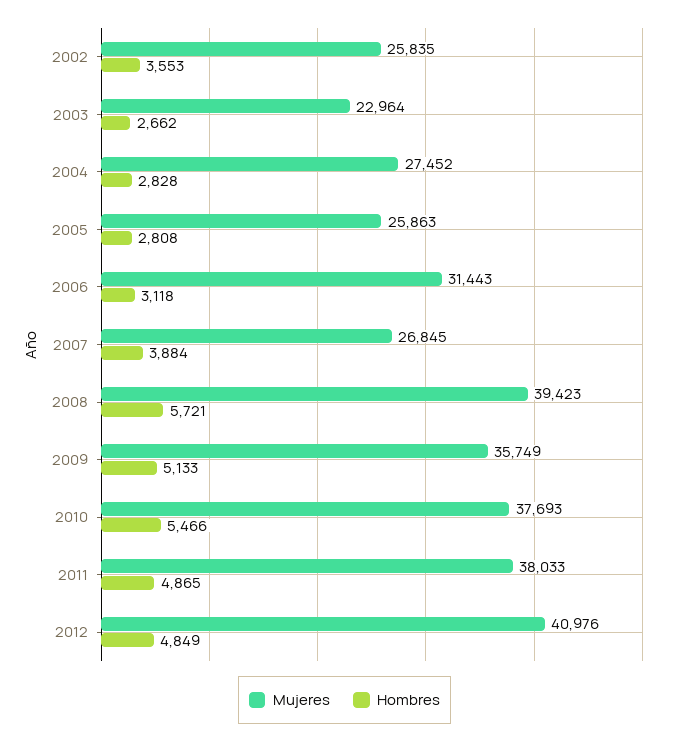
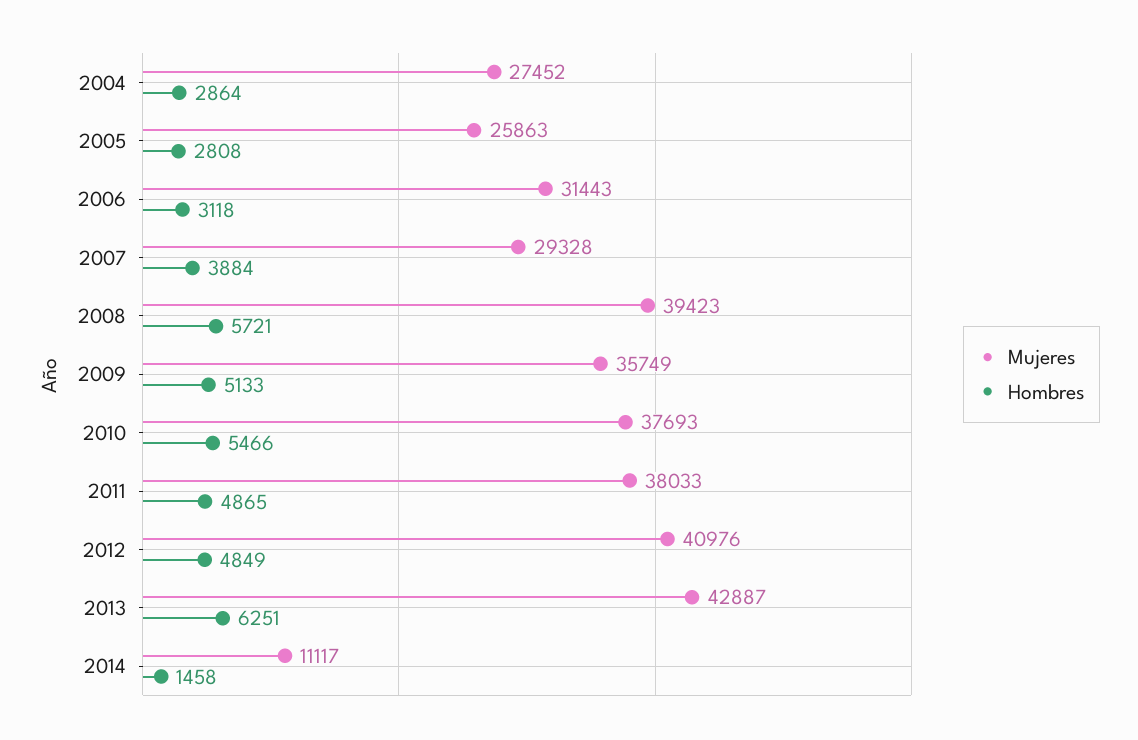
Mujeres, 2002: 25835 -> none
Hombres, 2002: 3553 -> none
Mujeres, 2003: 22964 -> none
Hombres, 2003: 2662 -> none
Hombres, 2004: 2828 -> 2864
Mujeres, 2007: 26845 -> 29328
Mujeres, 2013: none -> 42887
Hombres, 2013: none -> 6251
Mujeres, 2014: none -> 11117
Hombres, 2014: none -> 1458

